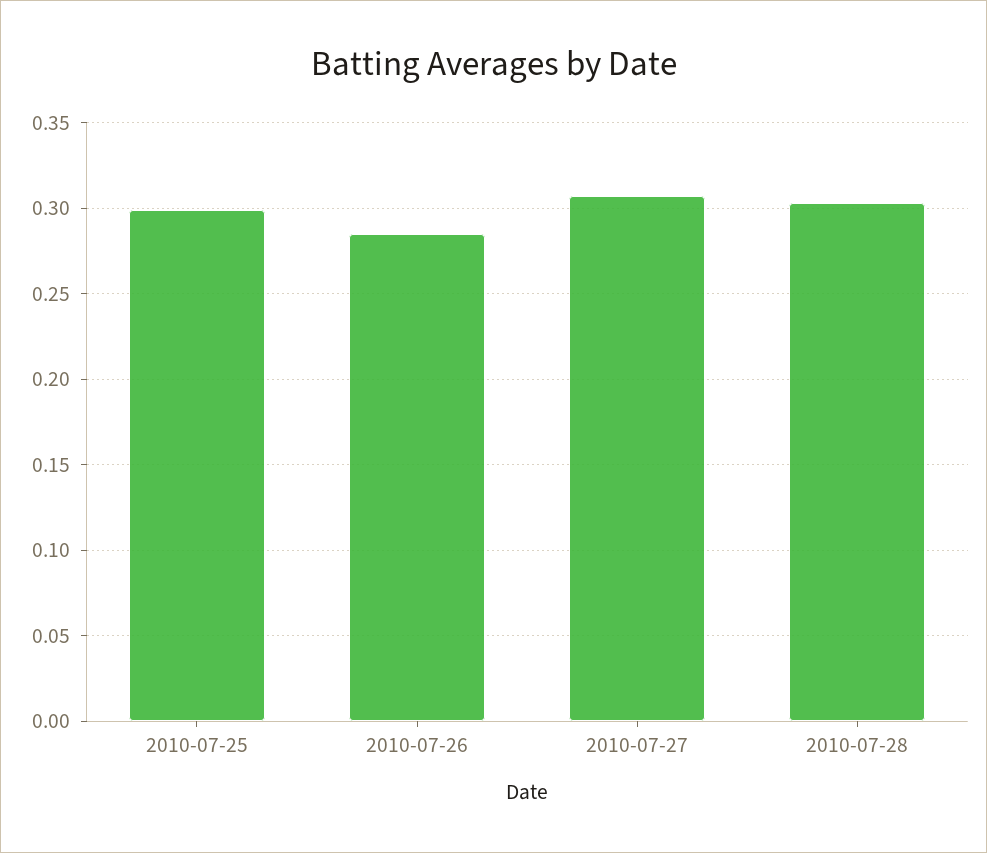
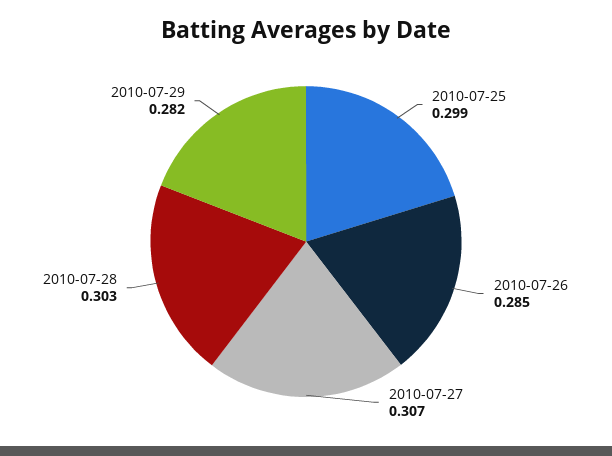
2010-07-29: none -> 0.282

